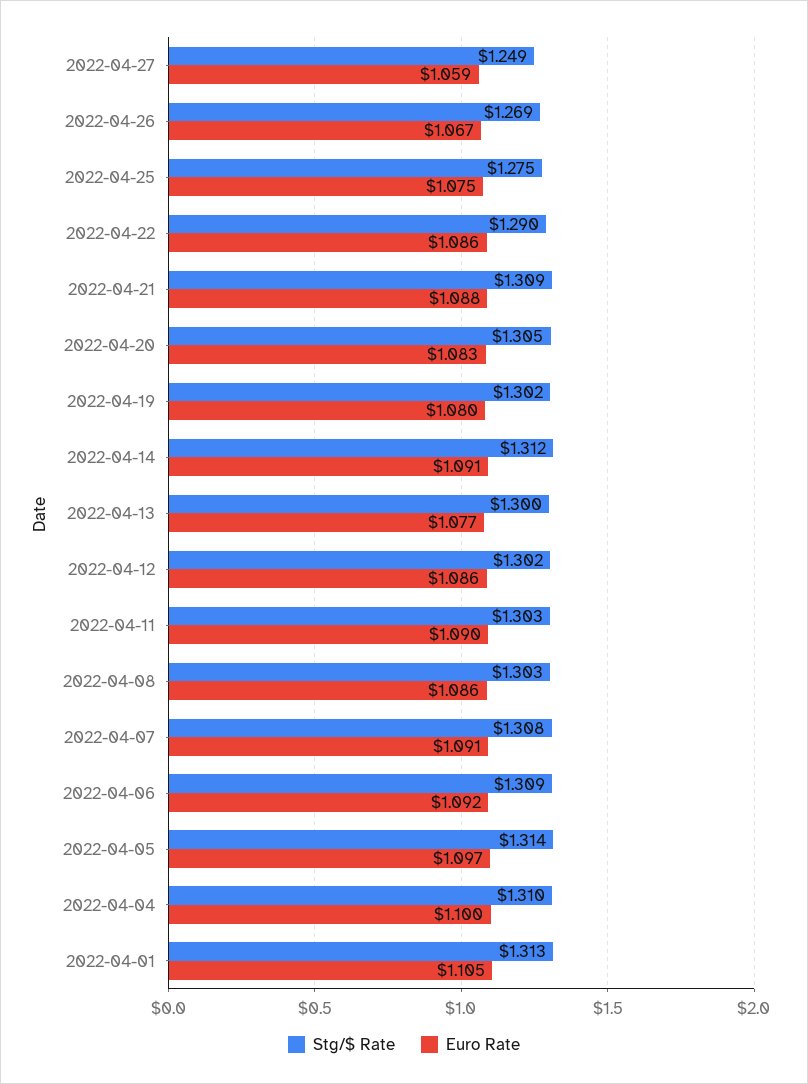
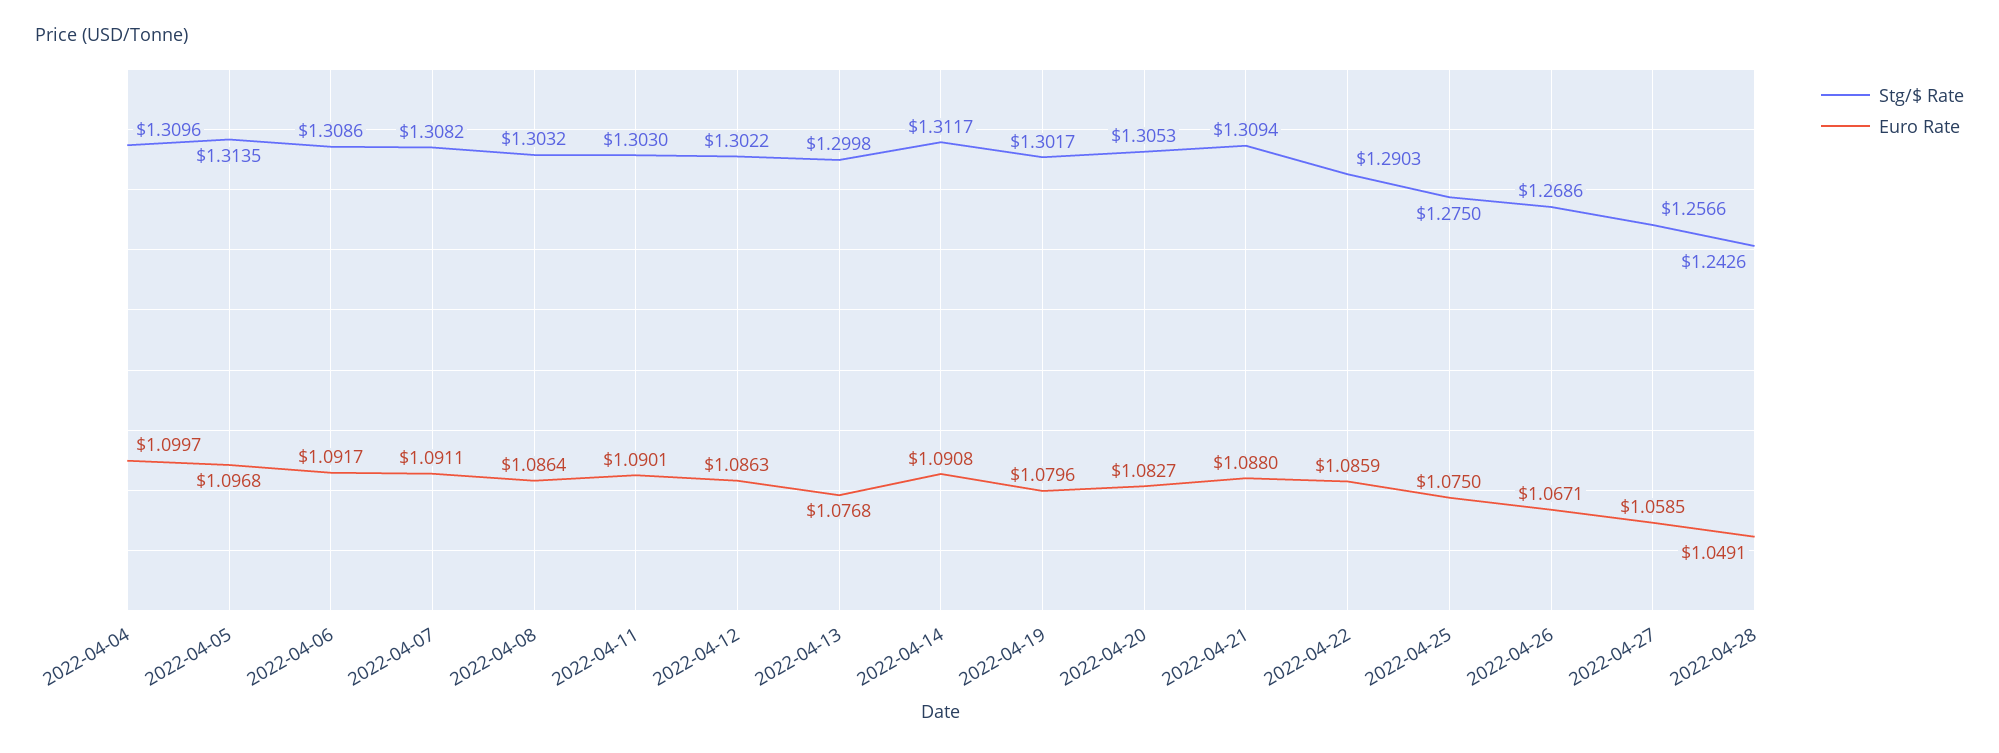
Stg/$ Rate, 2022-04-27: 1.249 -> 1.2566
Stg/$ Rate, 2022-04-01: 1.313 -> none
Euro Rate, 2022-04-01: 1.105 -> none
Stg/$ Rate, 2022-04-28: none -> 1.2426
Euro Rate, 2022-04-28: none -> 1.0491

